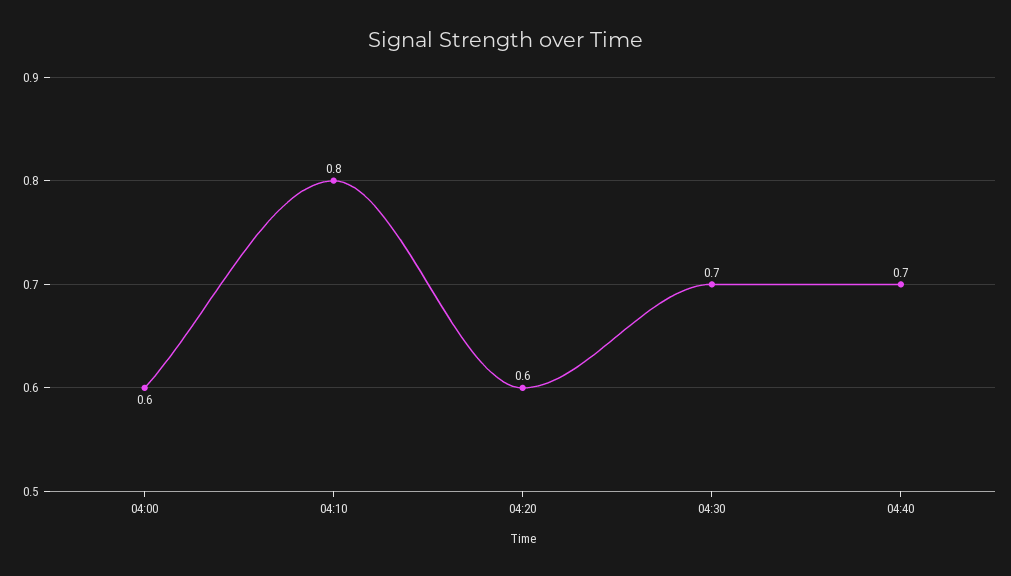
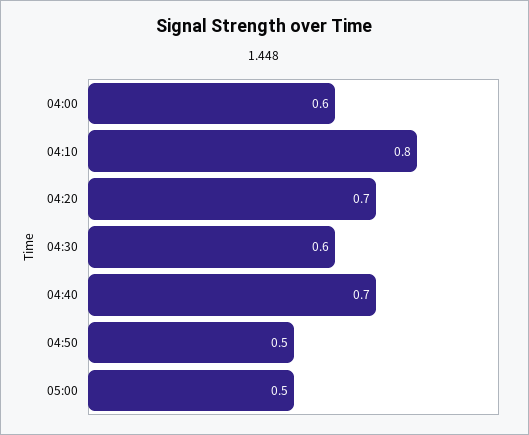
04:20: 0.6 -> 0.7
04:30: 0.7 -> 0.6
04:50: none -> 0.5
05:00: none -> 0.5

